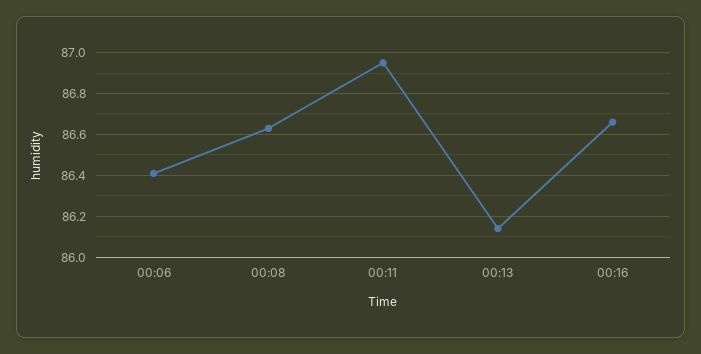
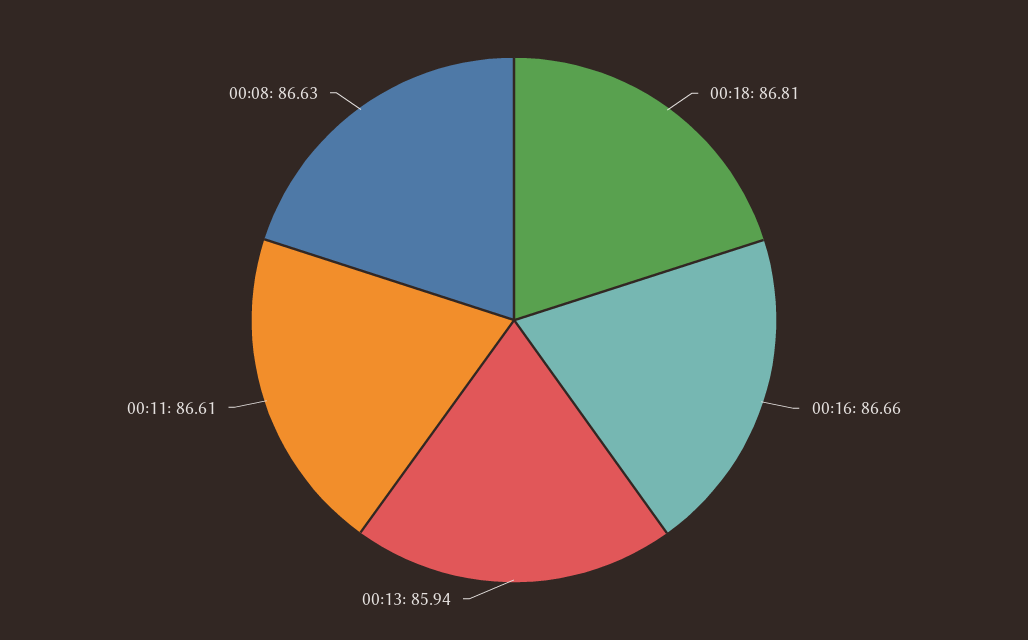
00:06: 86.4 -> none
00:11: 86.95 -> 86.61
00:13: 86.15 -> 85.94
00:18: none -> 86.81

